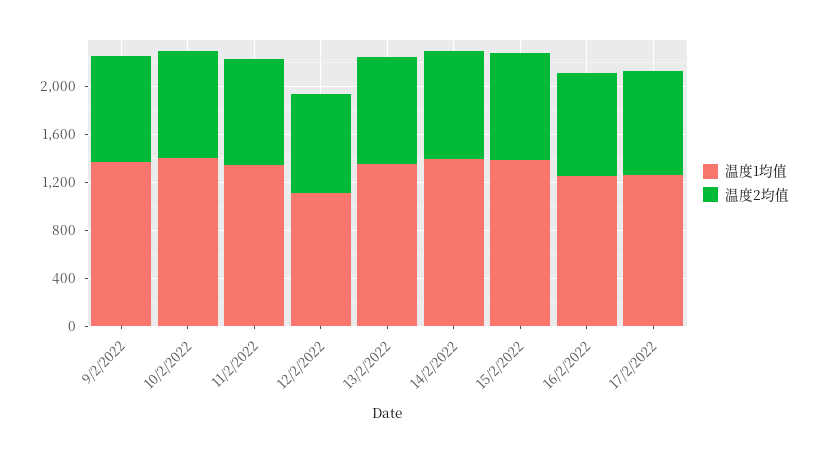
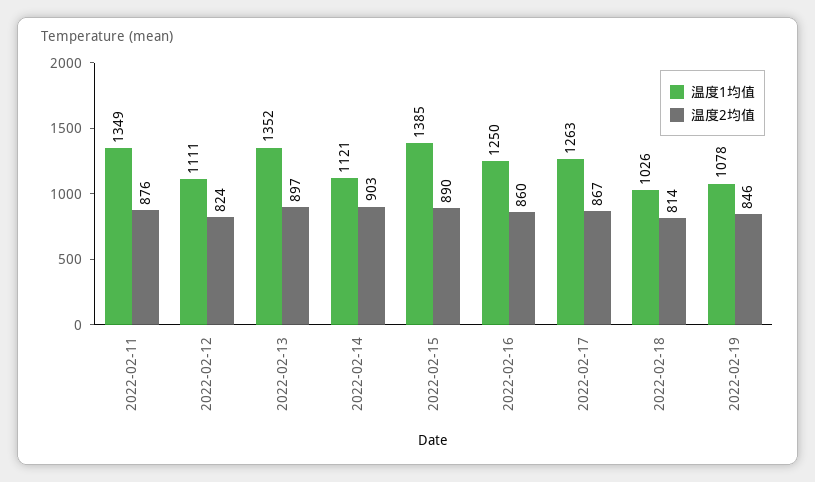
温度1均值, 9/2/2022: 1400 -> none
温度2均值, 9/2/2022: 900 -> none
温度1均值, 10/2/2022: 1400 -> none
温度2均值, 10/2/2022: 900 -> none
温度1均值, 14/2/2022: 1400 -> 1121
温度1均值, 2022-02-18: none -> 1026
温度2均值, 2022-02-18: none -> 814
温度1均值, 2022-02-19: none -> 1078
温度2均值, 2022-02-19: none -> 846

